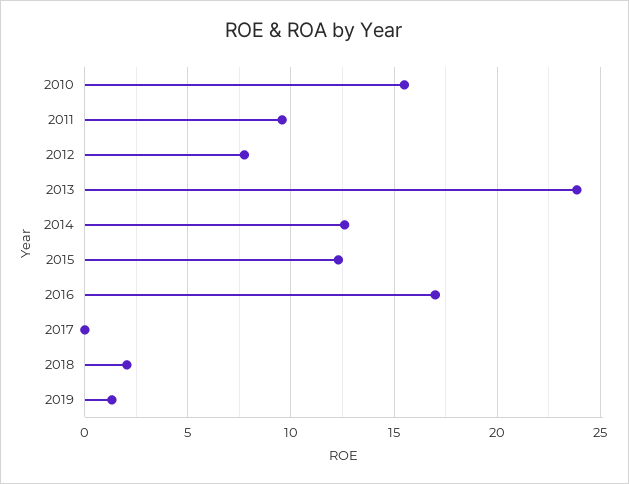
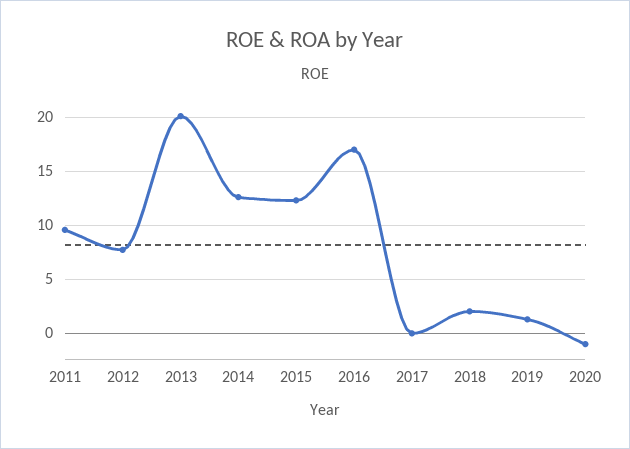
2010: 15.5 -> none
2013: 24 -> 20
2020: none -> -1

